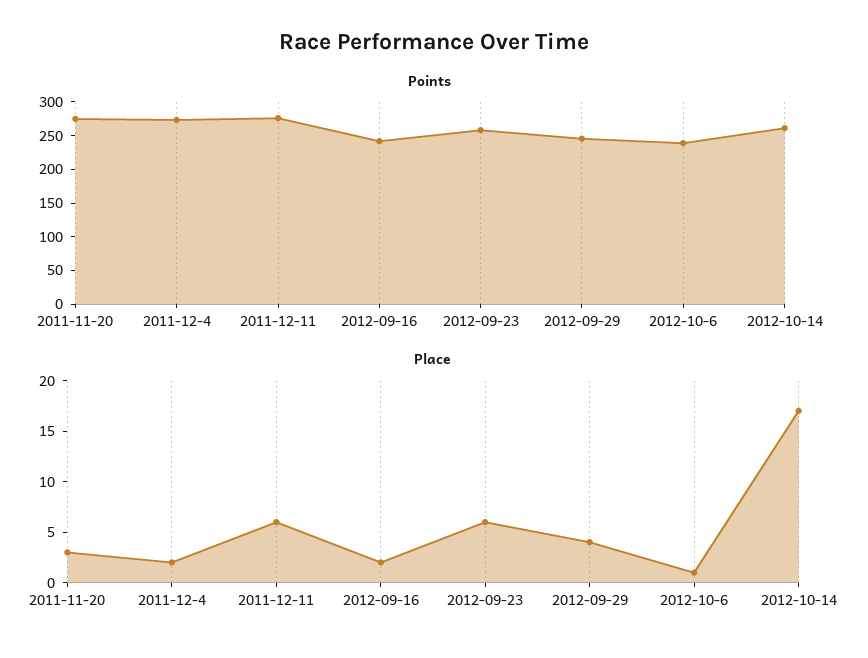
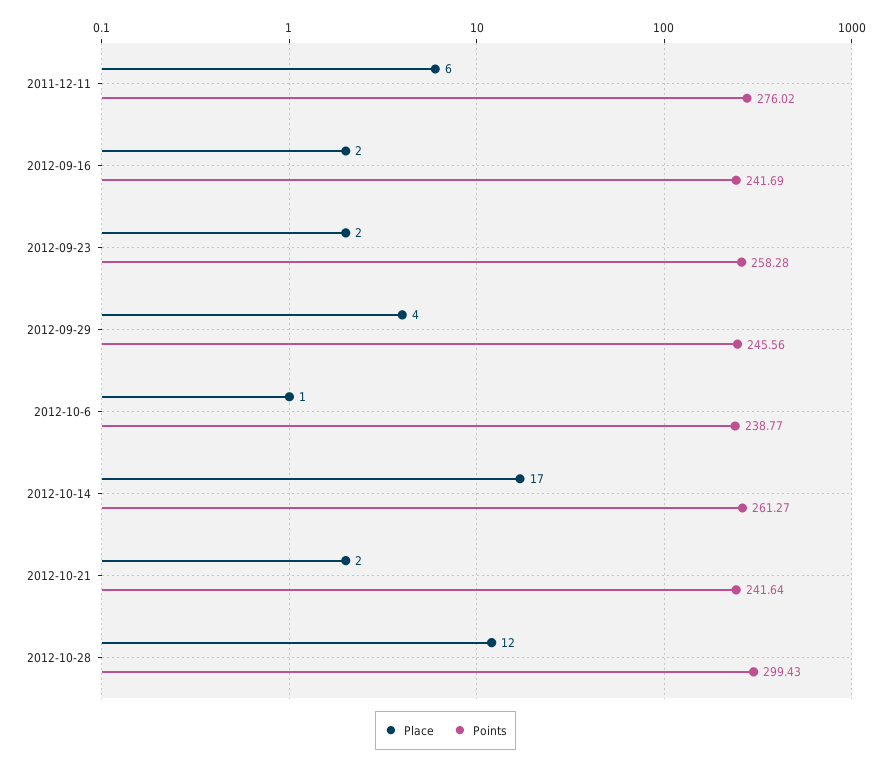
Points, 2011-11-20: 275 -> none
Points, 2011-12-4: 275 -> none
Place, 2011-11-20: 3 -> none
Place, 2011-12-4: 2 -> none
Place, 2012-09-23: 6 -> 2
Place, 2012-10-21: none -> 2
Points, 2012-10-21: none -> 241.64
Place, 2012-10-28: none -> 12
Points, 2012-10-28: none -> 299.43

